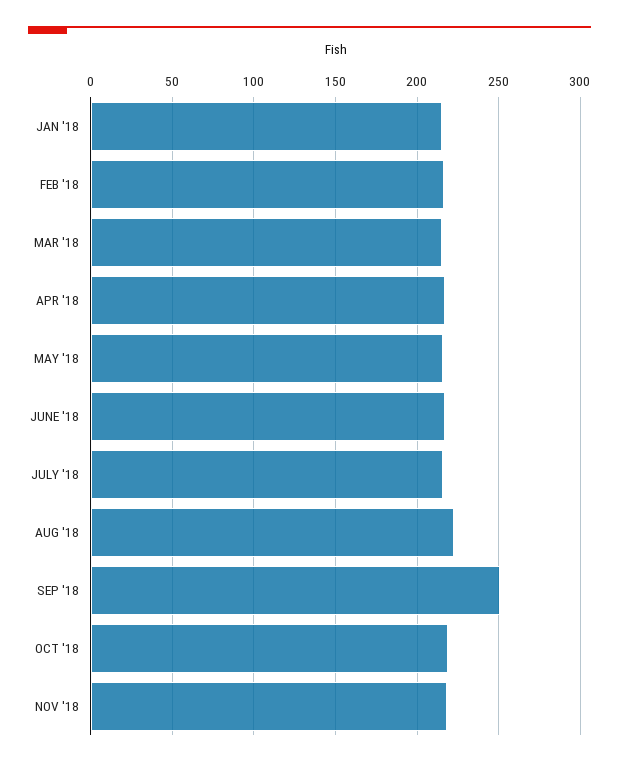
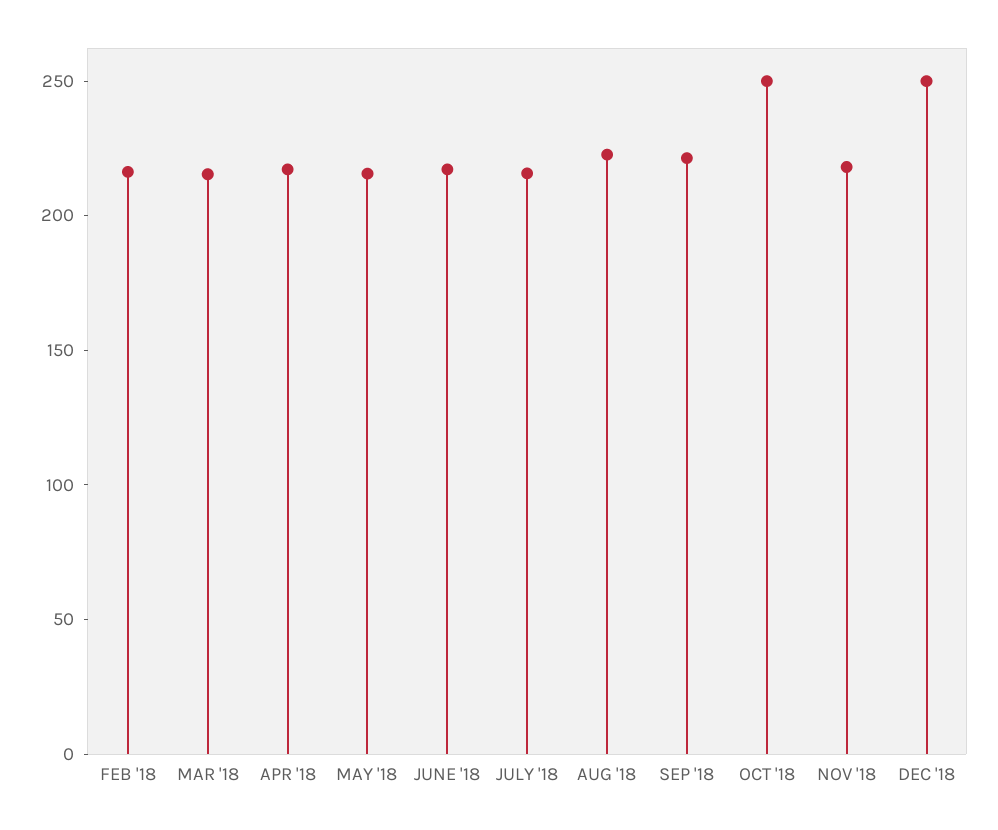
JAN '18: 215 -> none
SEP '18: 250 -> 220
OCT '18: 220 -> 250
DEC '18: none -> 250

